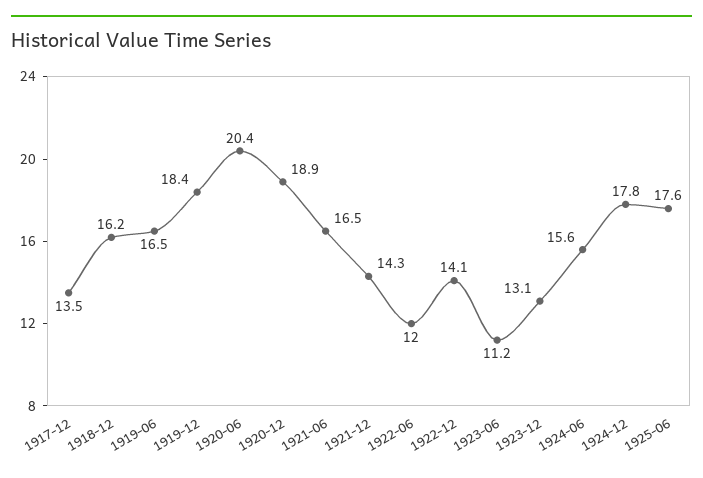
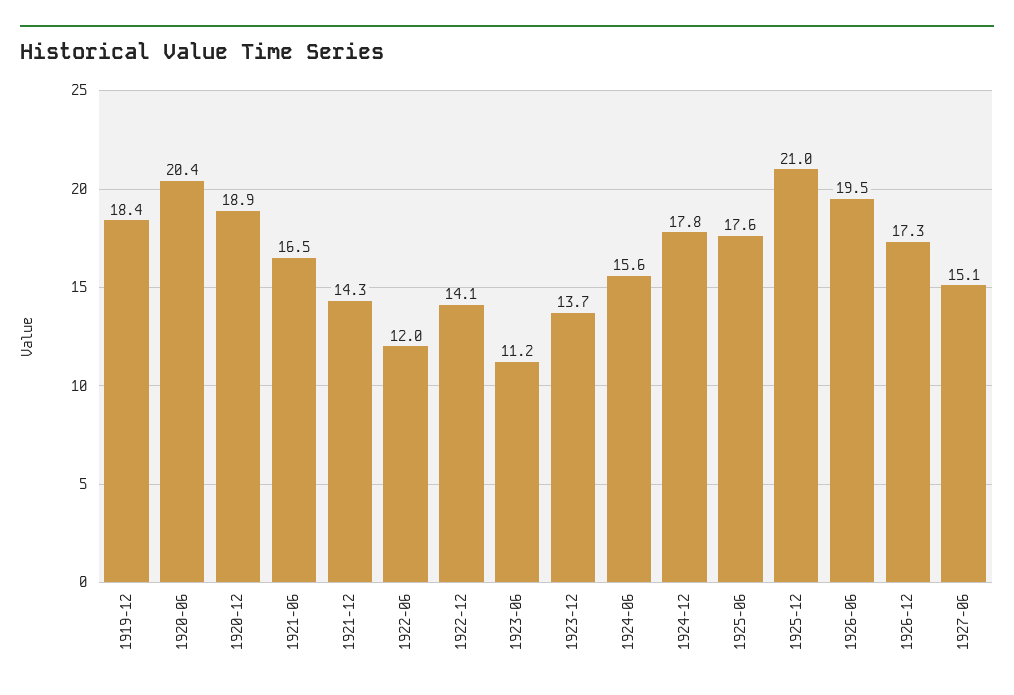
1917-12: 13.5 -> none
1918-12: 16.2 -> none
1919-06: 16.5 -> none
1923-12: 13.1 -> 13.7
1925-12: none -> 21
1926-06: none -> 19.5
1926-12: none -> 17.3
1927-06: none -> 15.1

